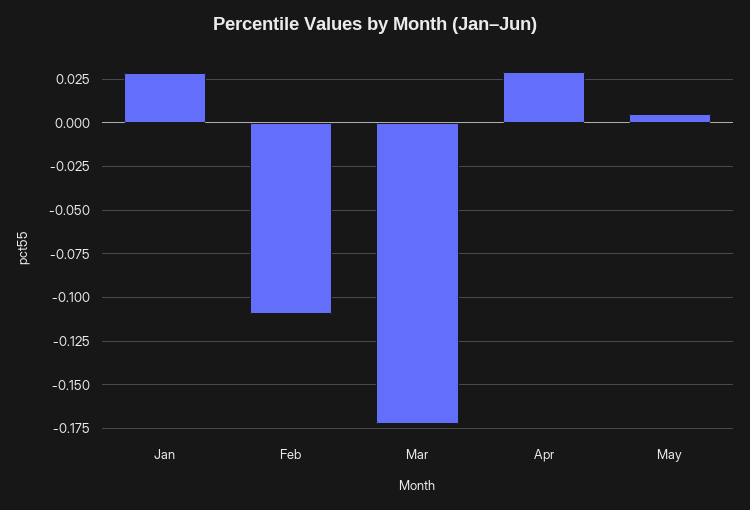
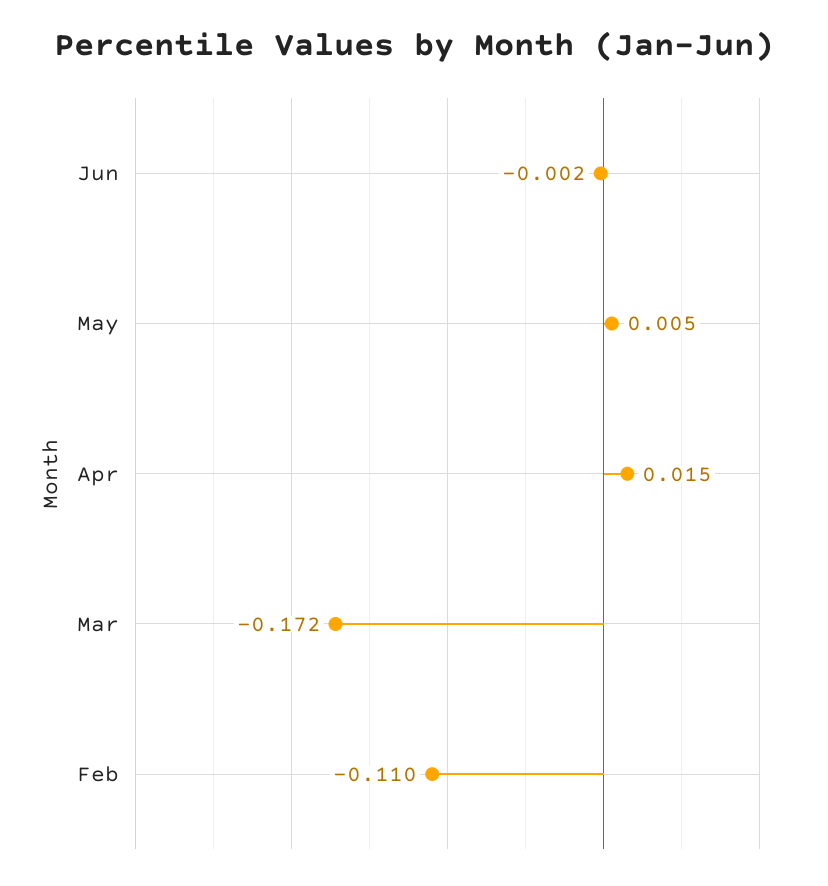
Jan: 0.03 -> none
Apr: 0.03 -> 0.015
Jun: none -> -0.002

